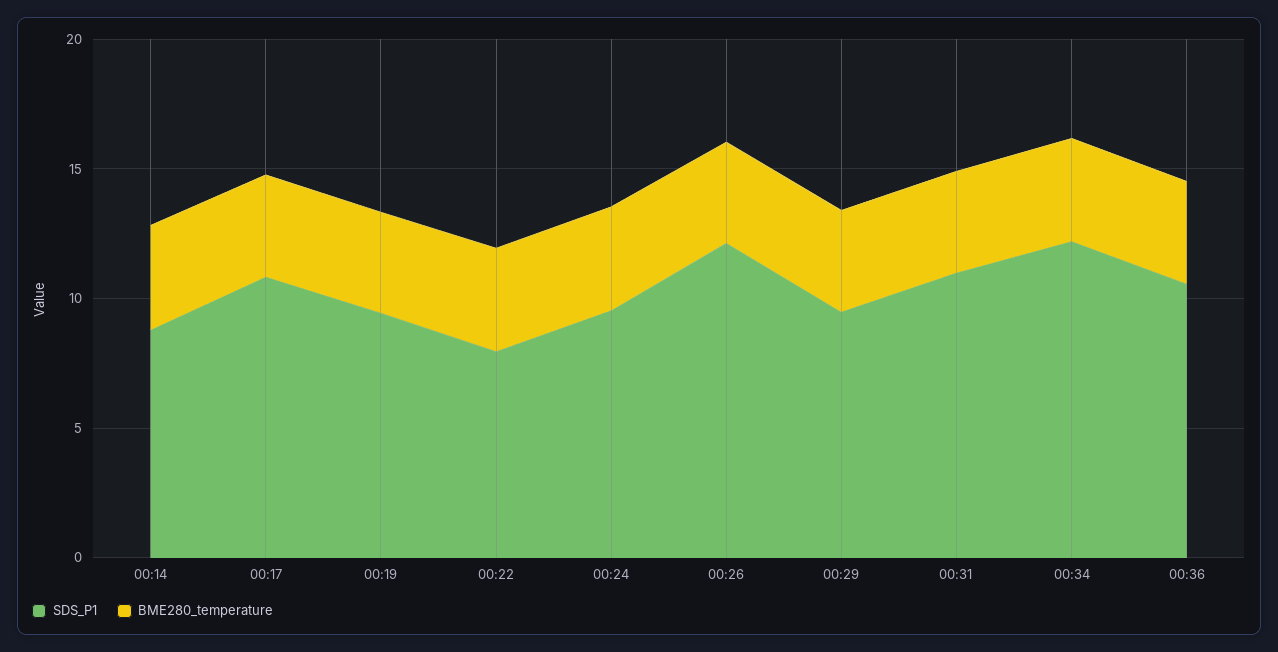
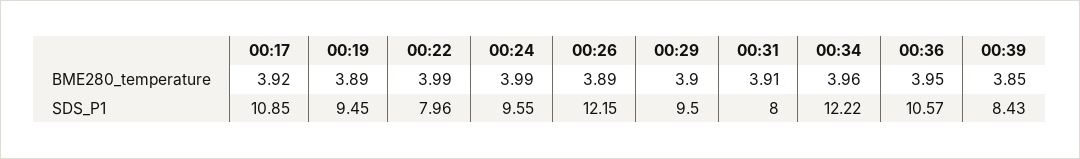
SDS_P1, 00:14: 9 -> none
BME280_temperature, 00:14: 4 -> none
SDS_P1, 00:31: 11 -> 8
BME280_temperature, 00:39: none -> 3.85
SDS_P1, 00:39: none -> 8.43

